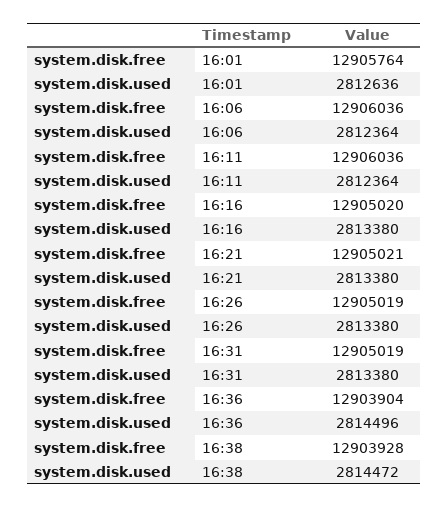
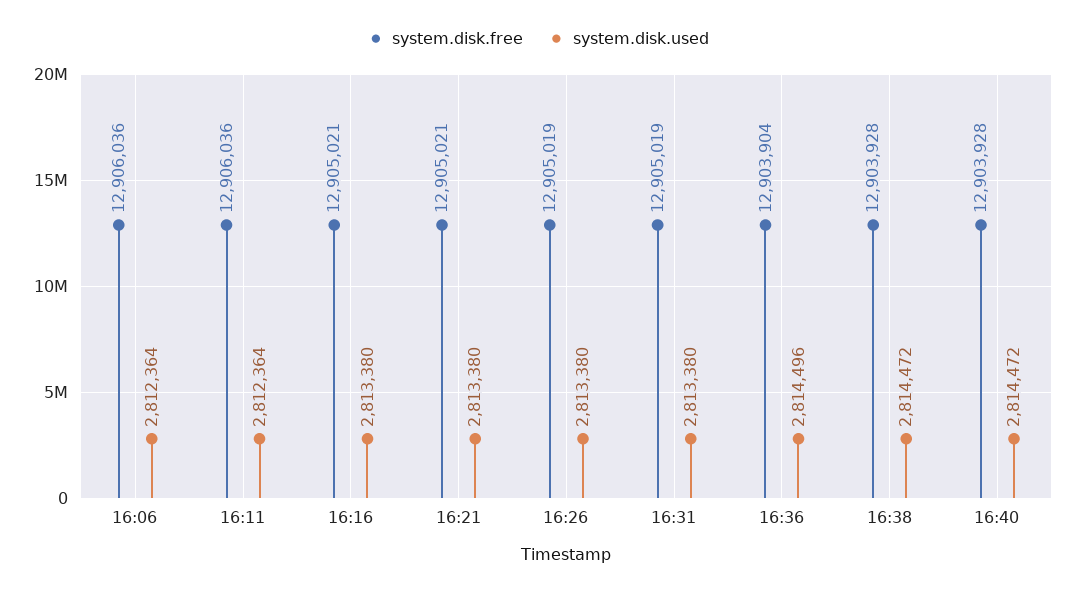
system.disk.free, 16:01: 12905764 -> none
system.disk.used, 16:01: 2812636 -> none
system.disk.free, 16:16: 12905020 -> 12905021
system.disk.free, 16:40: none -> 12903928
system.disk.used, 16:40: none -> 2814472

